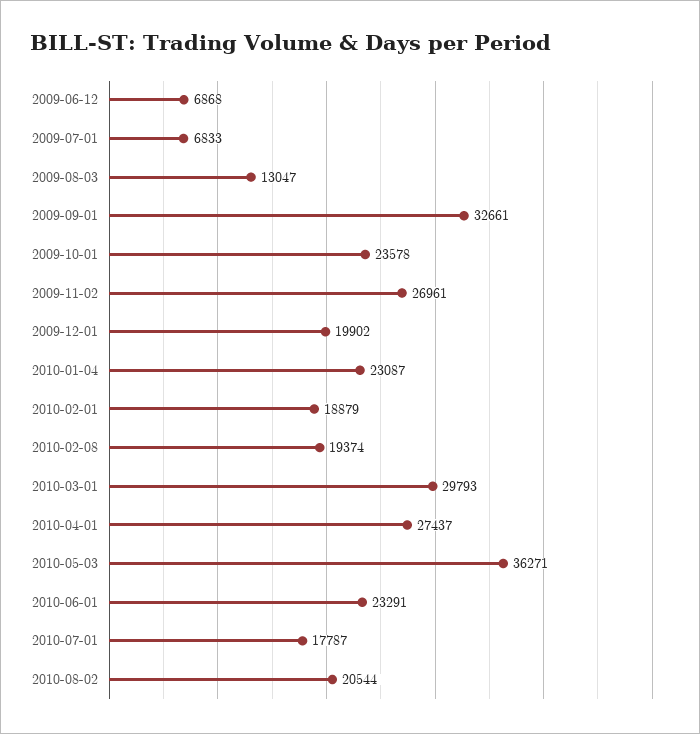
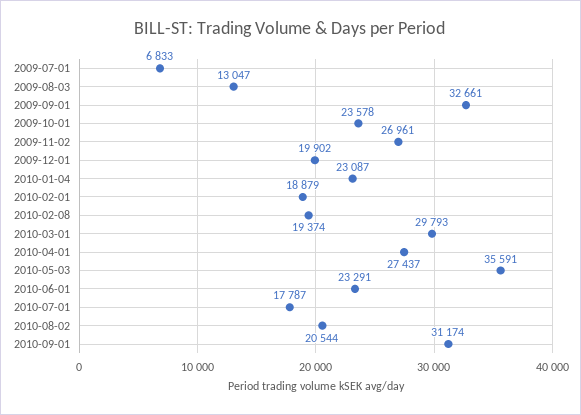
2009-06-12: 6868 -> none
2010-05-03: 36271 -> 35591
2010-09-01: none -> 31174

